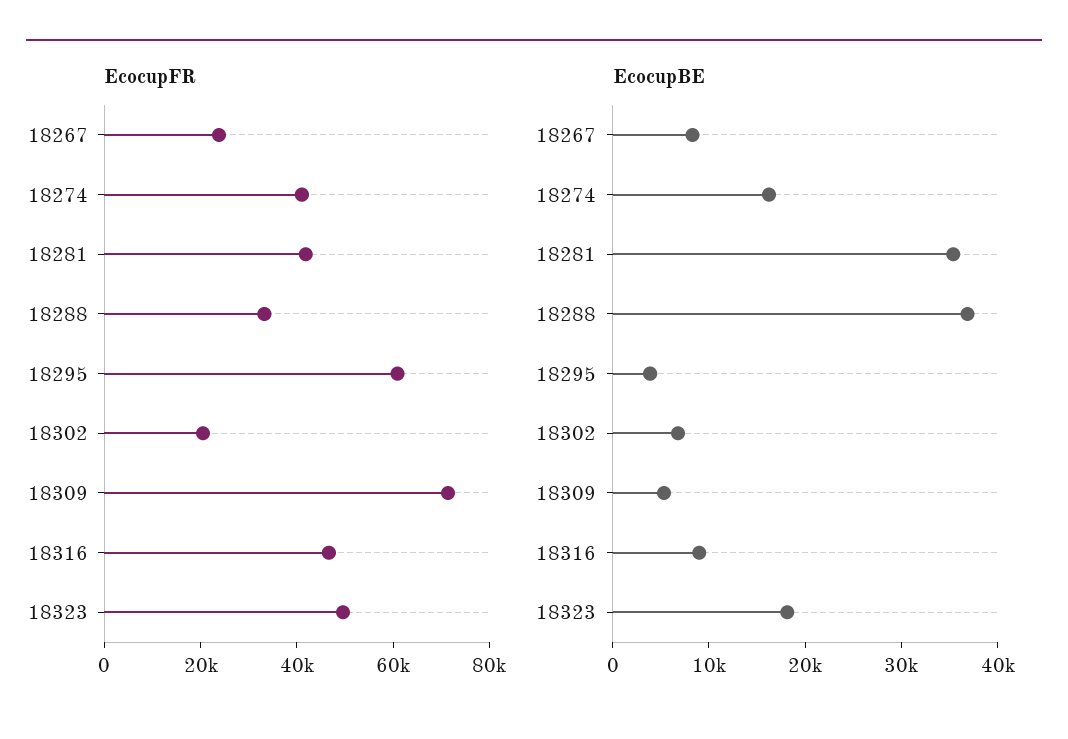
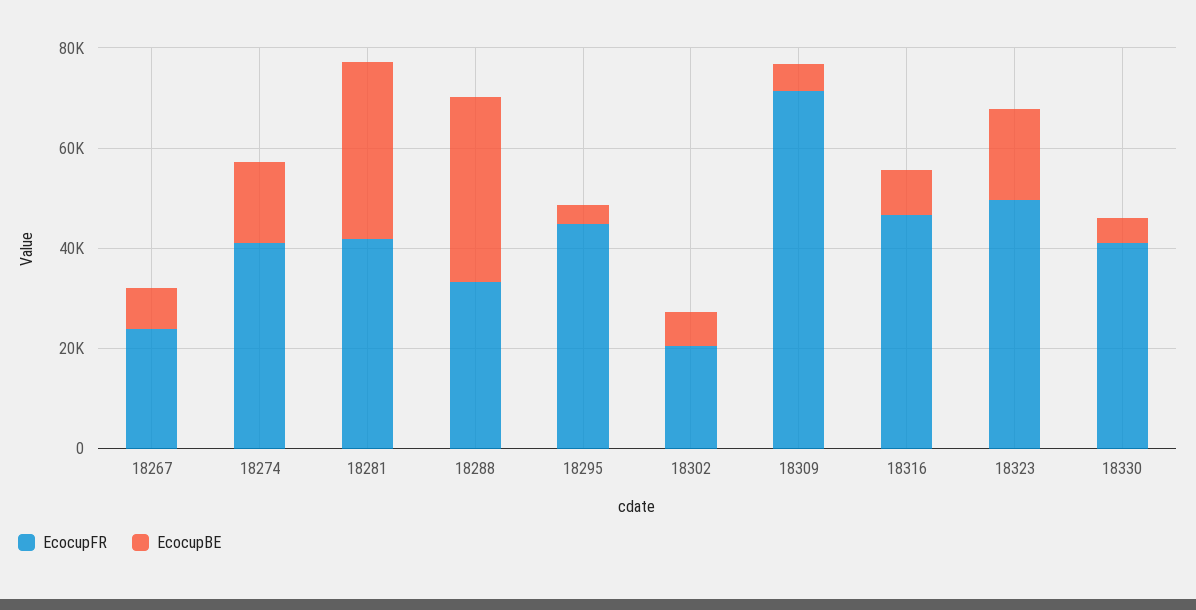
EcocupFR, 18295: 60000 -> 45000
EcocupFR, 18330: none -> 40000
EcocupBE, 18330: none -> 5000

